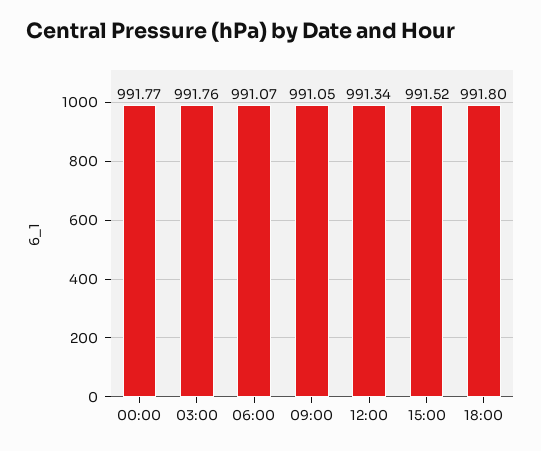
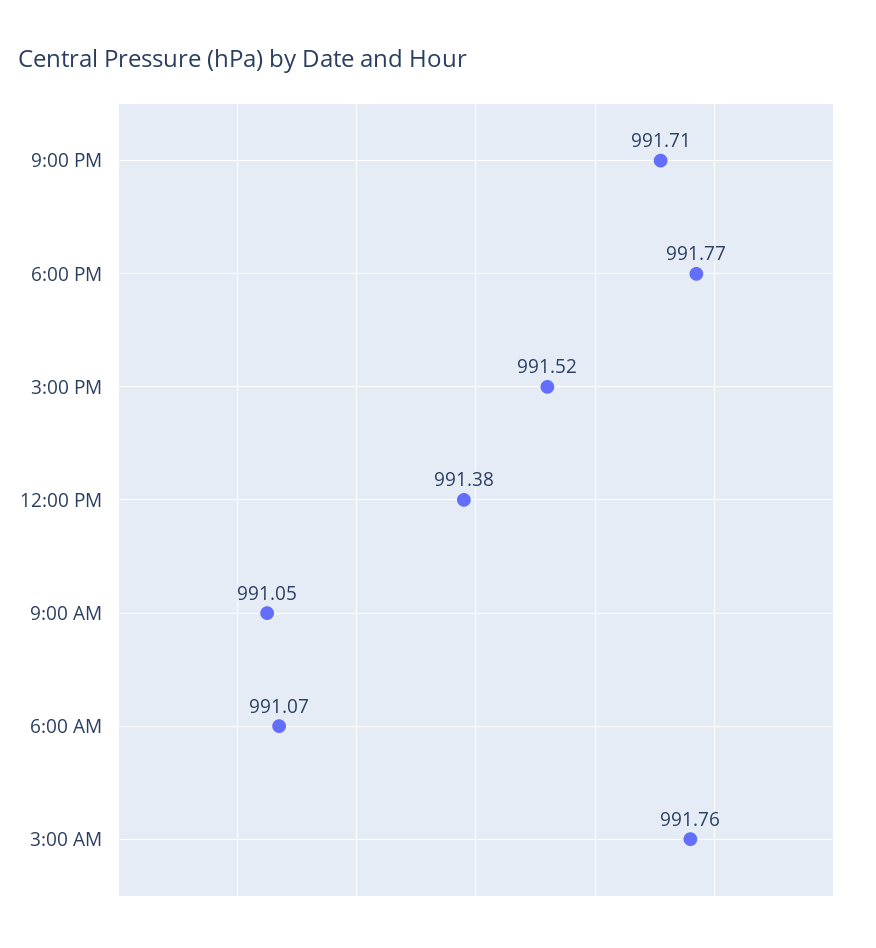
00:00: 991.77 -> none
12:00: 991.34 -> 991.38
18:00: 991.8 -> 991.77
9:00 PM: none -> 991.71

